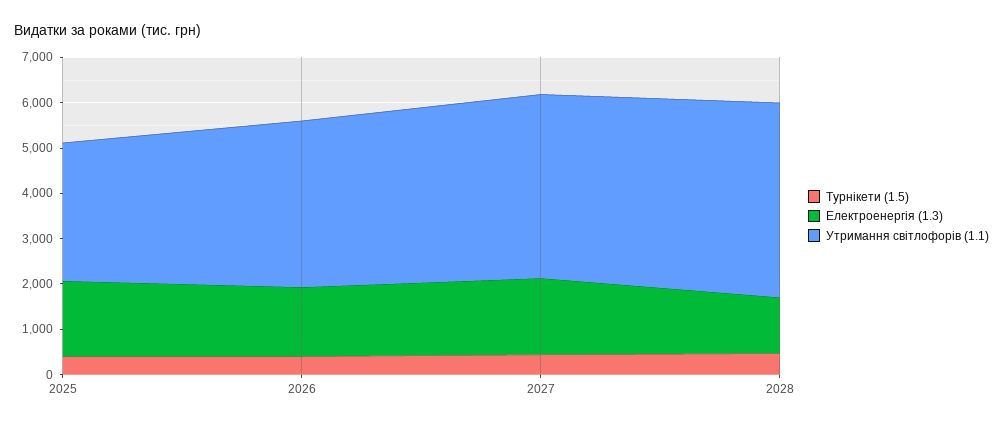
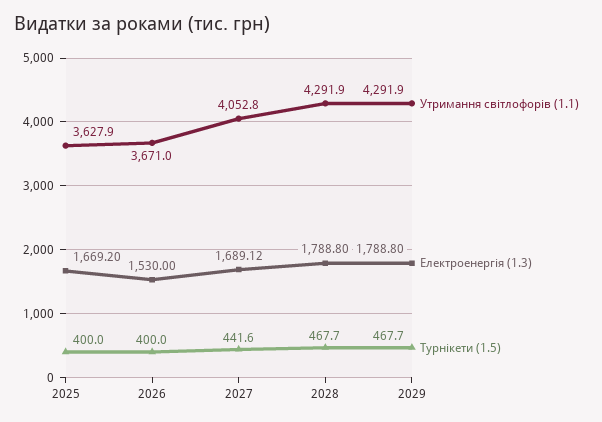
Утримання світлофорів (1.1), 2025: 3000 -> 3627.9
Електроенергія (1.3), 2028: 1200 -> 1788.8
Утримання світлофорів (1.1), 2029: none -> 4291.9
Електроенергія (1.3), 2029: none -> 1788.8
Турнікети (1.5), 2029: none -> 467.7

